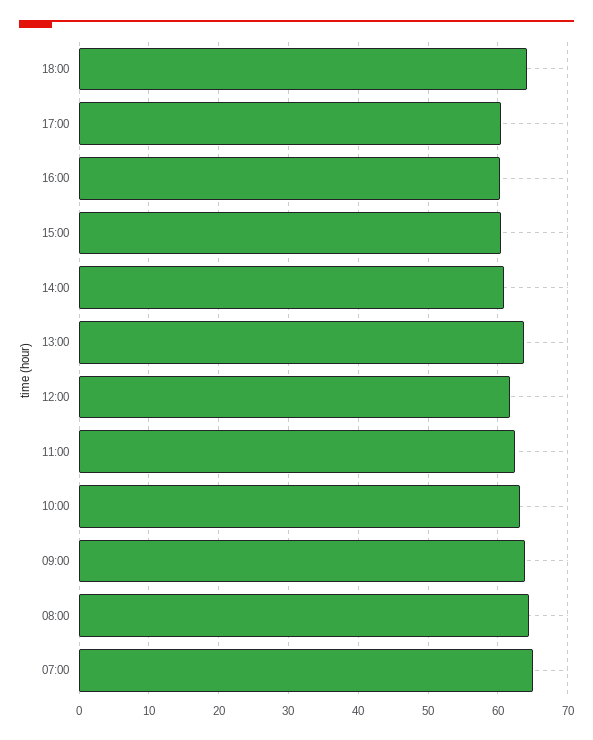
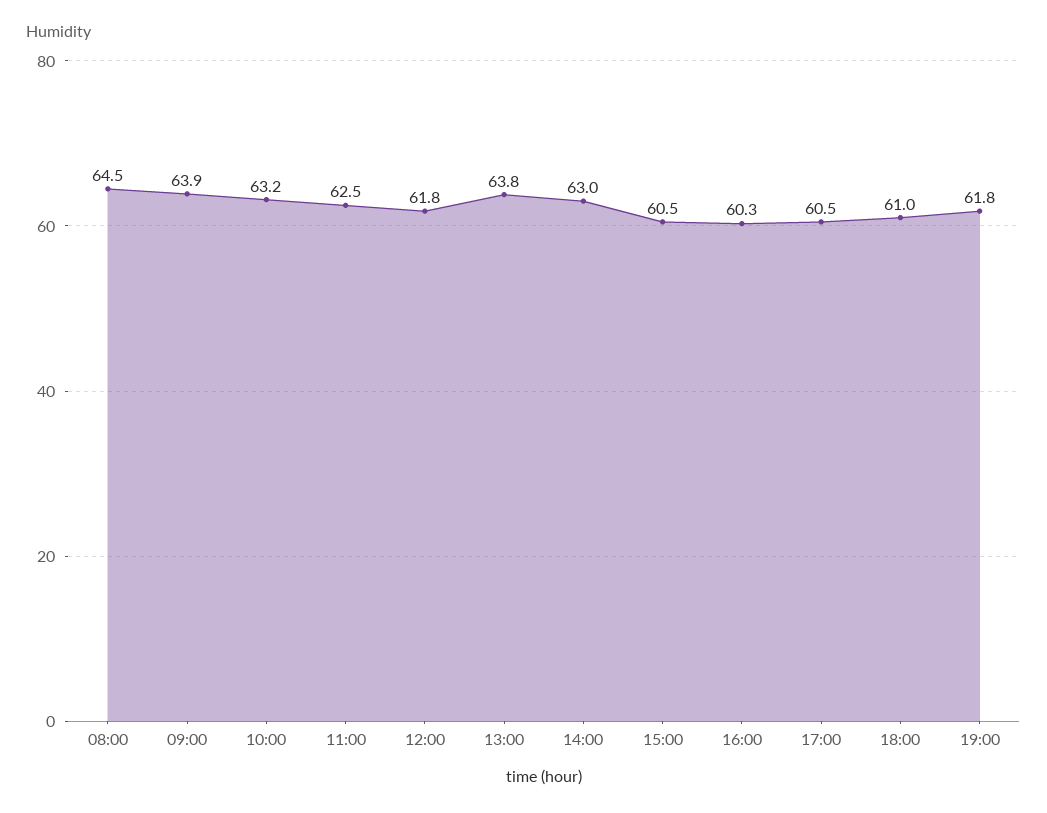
18:00: 64 -> 61
14:00: 61 -> 63
07:00: 65 -> none
19:00: none -> 61.8

